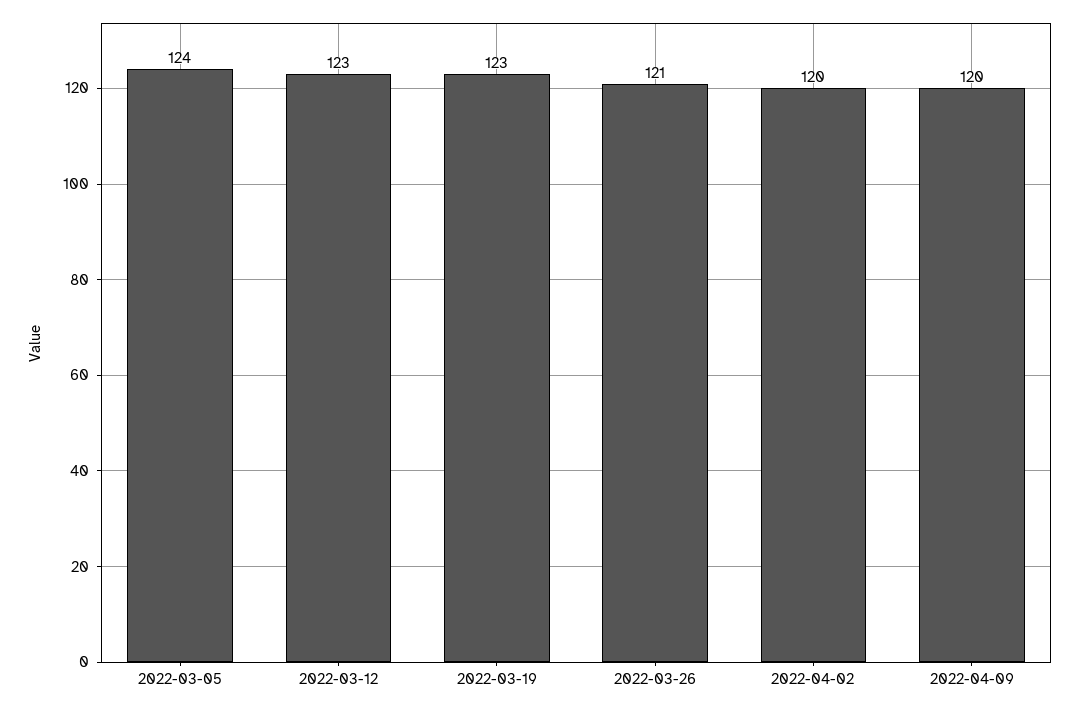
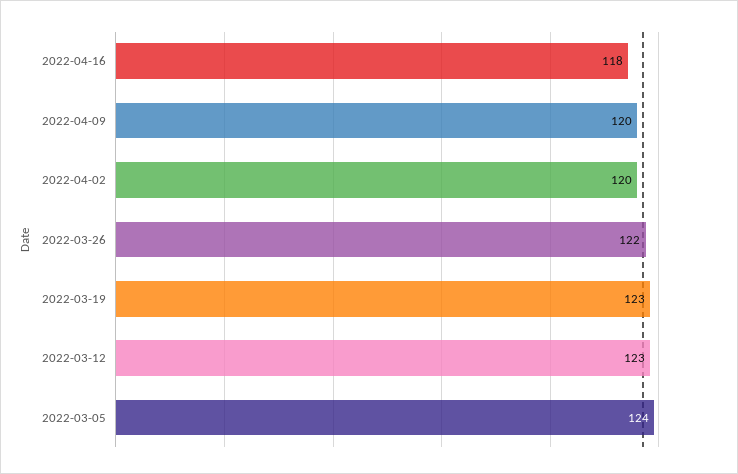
2022-03-26: 121 -> 122
2022-04-16: none -> 118

